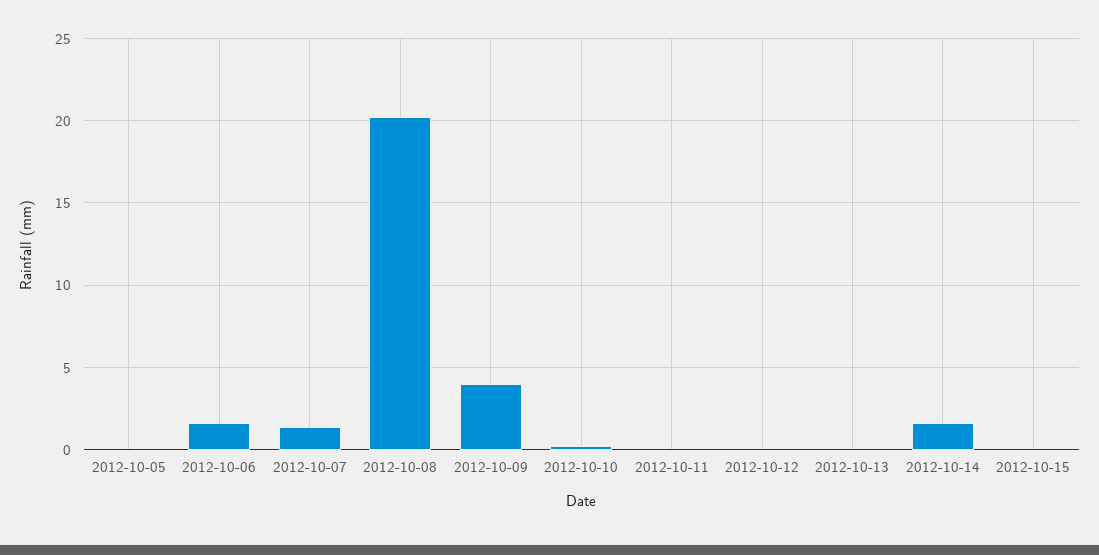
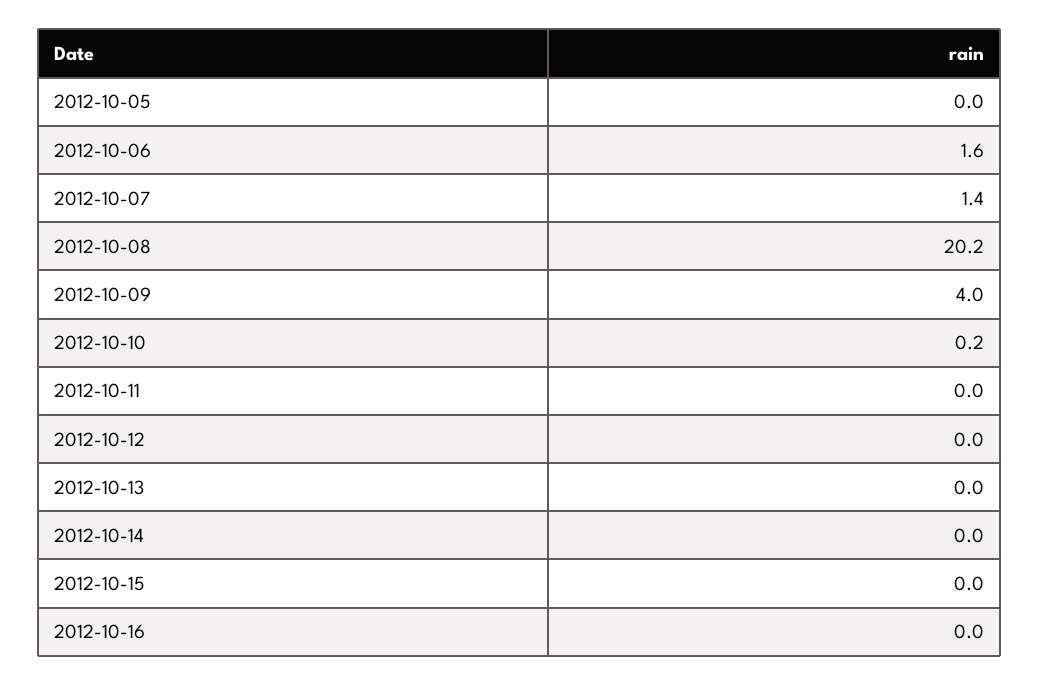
2012-10-14: 1.5 -> 0
2012-10-16: none -> 0

